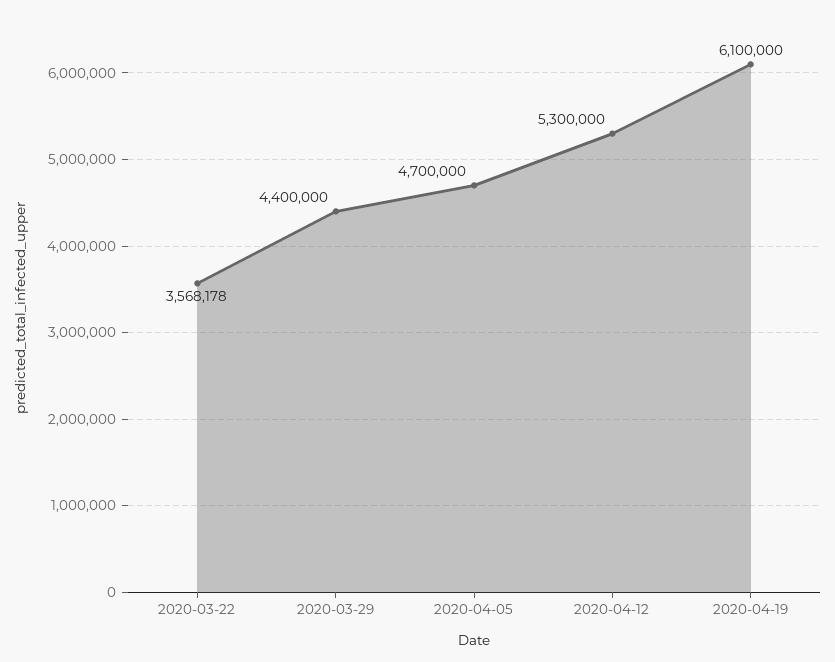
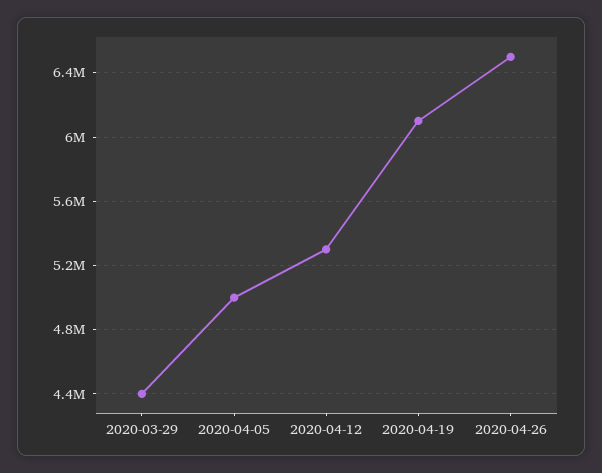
2020-03-22: 3568178 -> none
2020-04-05: 4700000 -> 5000000
2020-04-26: none -> 6500000

